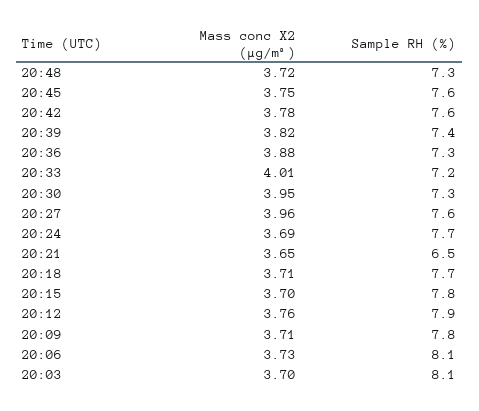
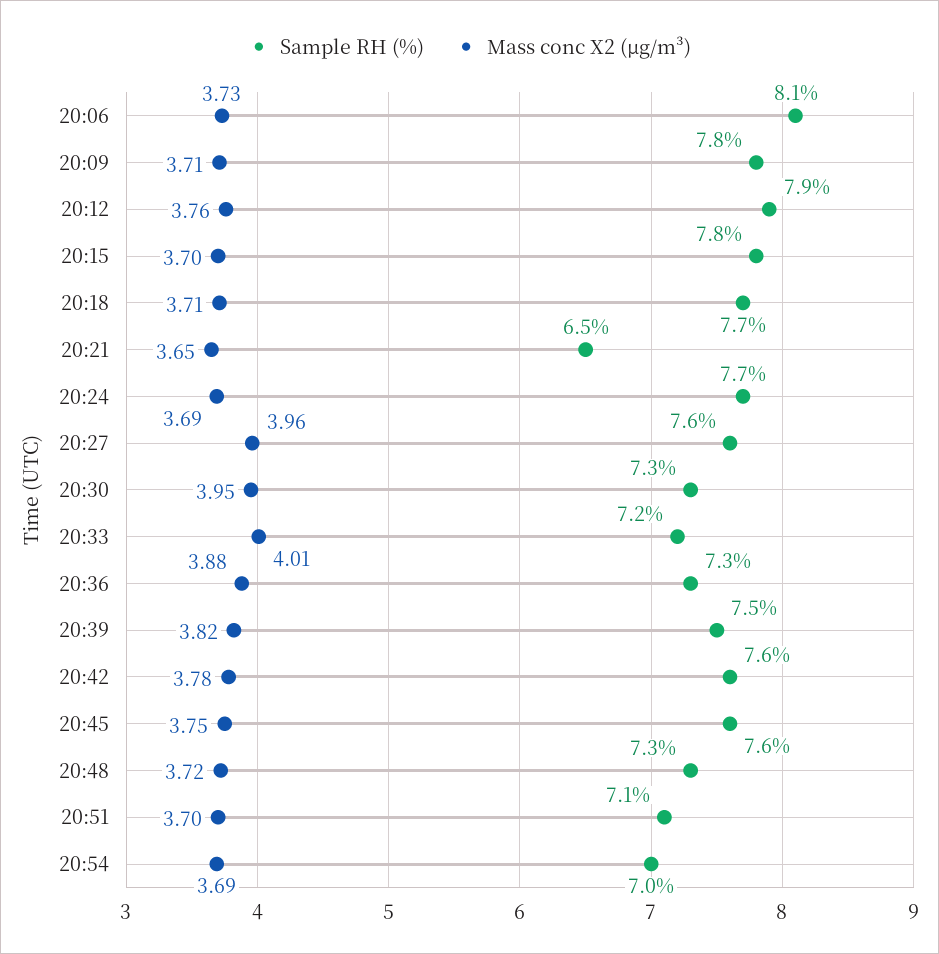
Sample RH (%), 20:39: 7.4 -> 7.5
Mass conc X2 (μg/m³), 20:03: 3.7 -> none
Sample RH (%), 20:03: 8.1 -> none
Sample RH (%), 20:51: none -> 7.1
Mass conc X2 (μg/m³), 20:51: none -> 3.7
Sample RH (%), 20:54: none -> 7
Mass conc X2 (μg/m³), 20:54: none -> 3.69

